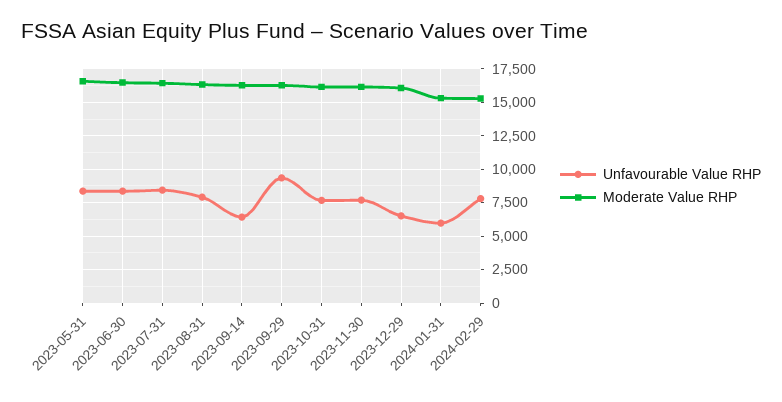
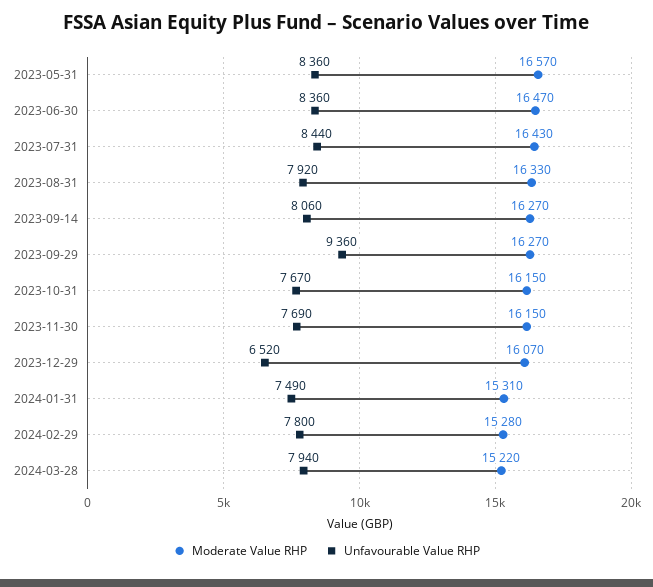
Unfavourable Value RHP, 2023-09-14: 6500 -> 8060
Unfavourable Value RHP, 2024-01-31: 6000 -> 7490
Moderate Value RHP, 2024-03-28: none -> 15220
Unfavourable Value RHP, 2024-03-28: none -> 7940

